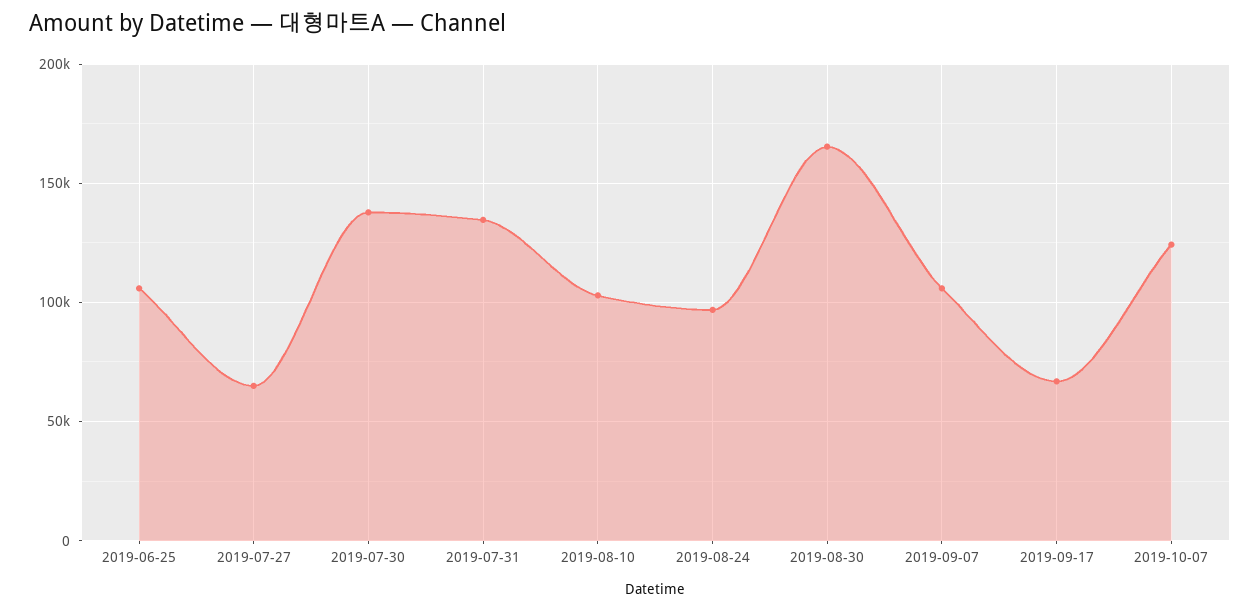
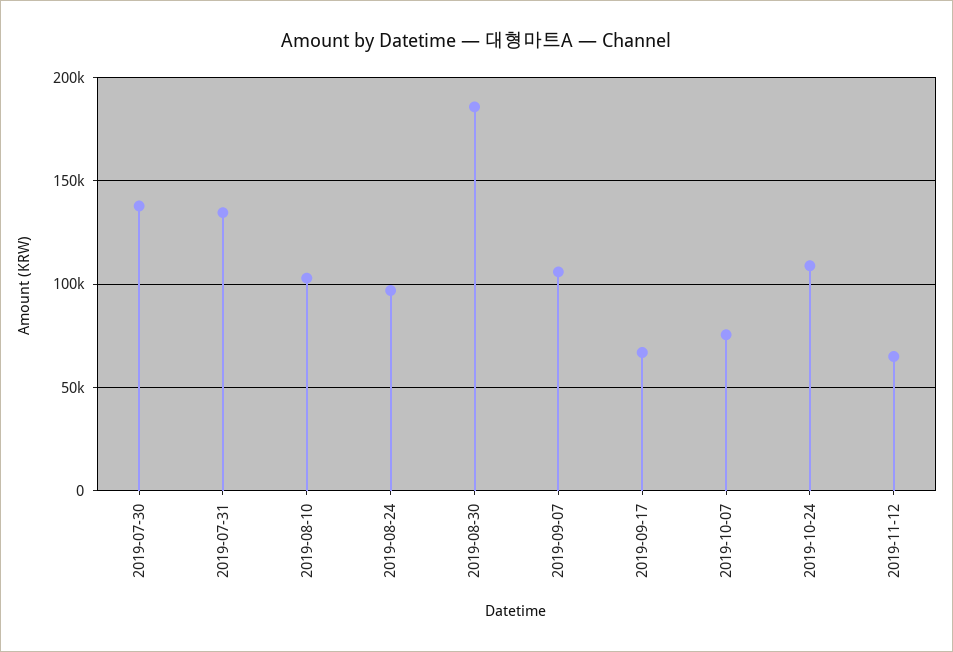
2019-06-25: 105000 -> none
2019-07-27: 65000 -> none
2019-08-30: 165000 -> 185000
2019-10-07: 125000 -> 75000
2019-10-24: none -> 110000
2019-11-12: none -> 65000

